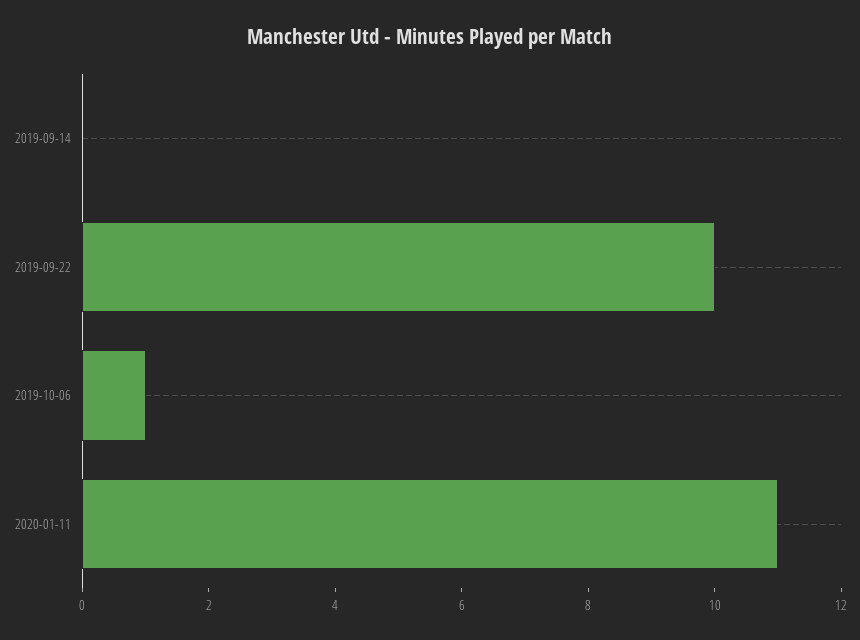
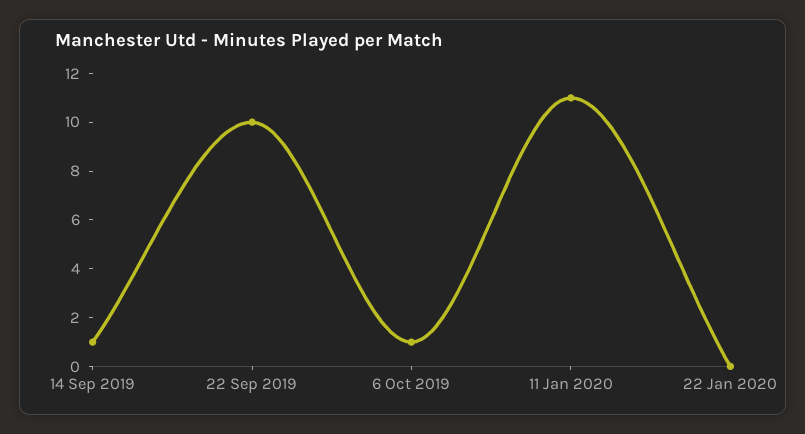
2019-09-14: 0 -> 1
22 Jan 2020: none -> 0

